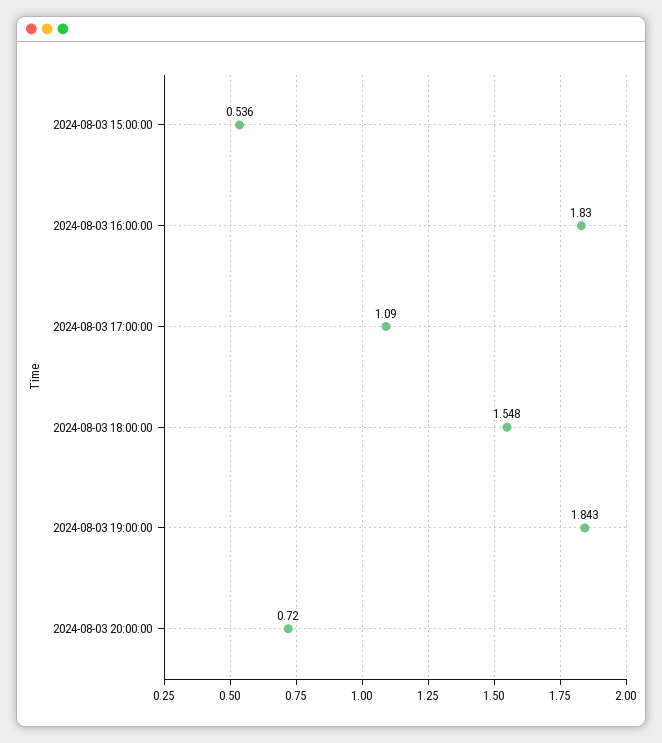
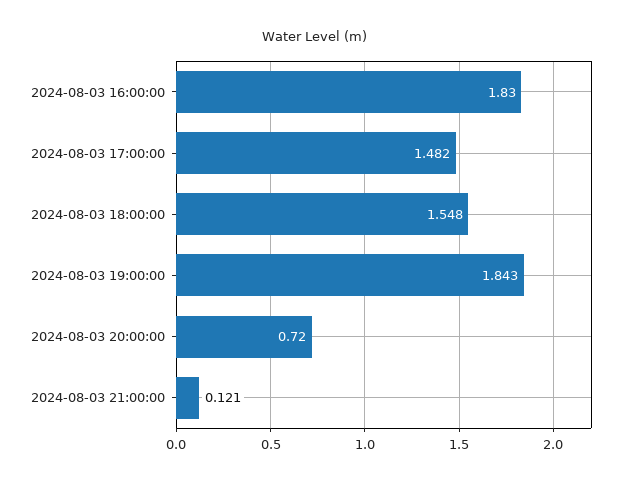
2024-08-03 15:00:00: 0.536 -> none
2024-08-03 17:00:00: 1.09 -> 1.482
2024-08-03 21:00:00: none -> 0.121

